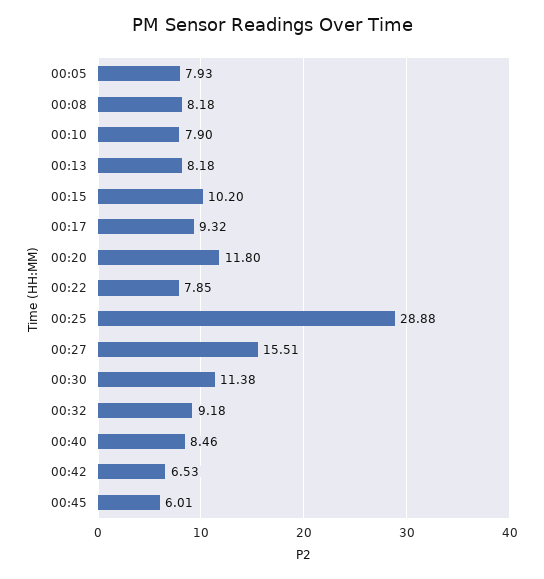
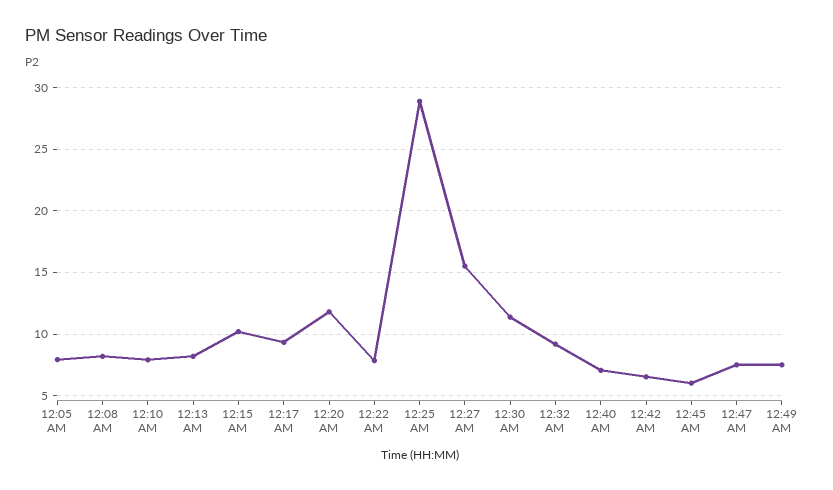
00:40: 8.46 -> 7
12:47 AM: none -> 7.5
12:49 AM: none -> 7.5

